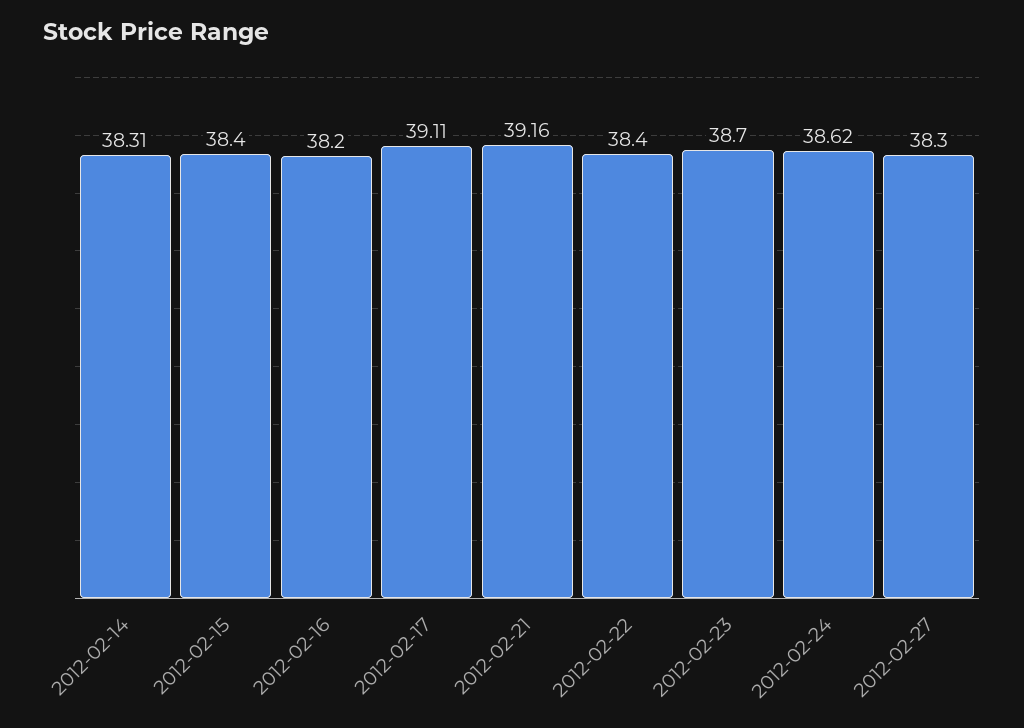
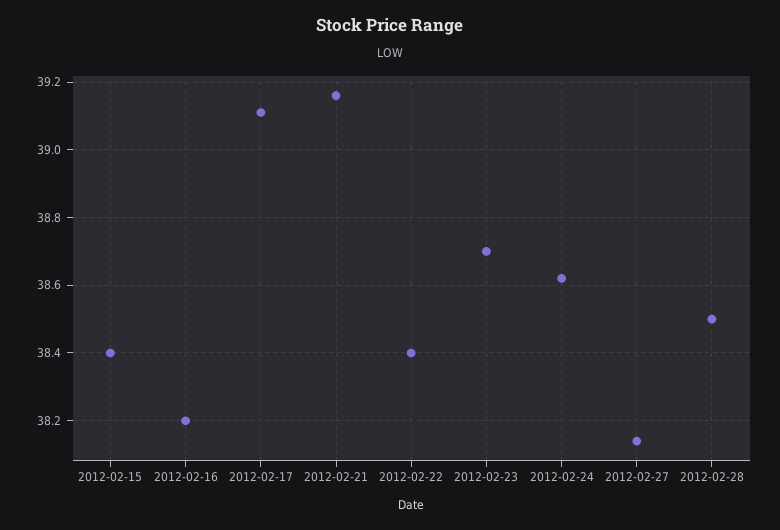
2012-02-14: 38.31 -> none
2012-02-27: 38.3 -> 38.15
2012-02-28: none -> 38.5

